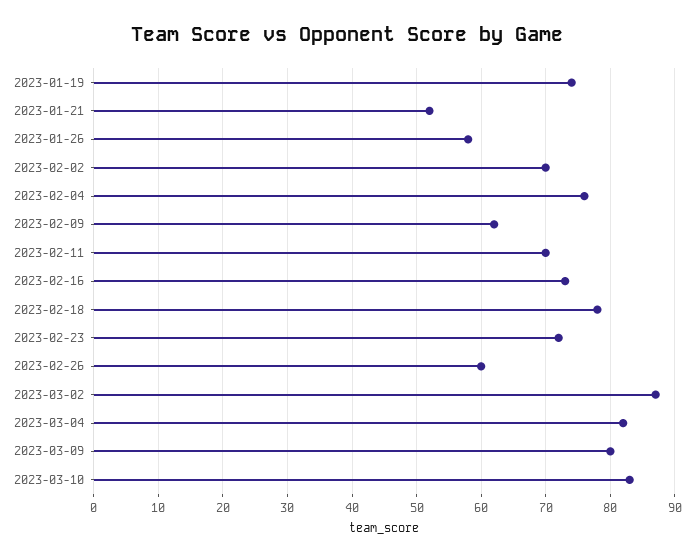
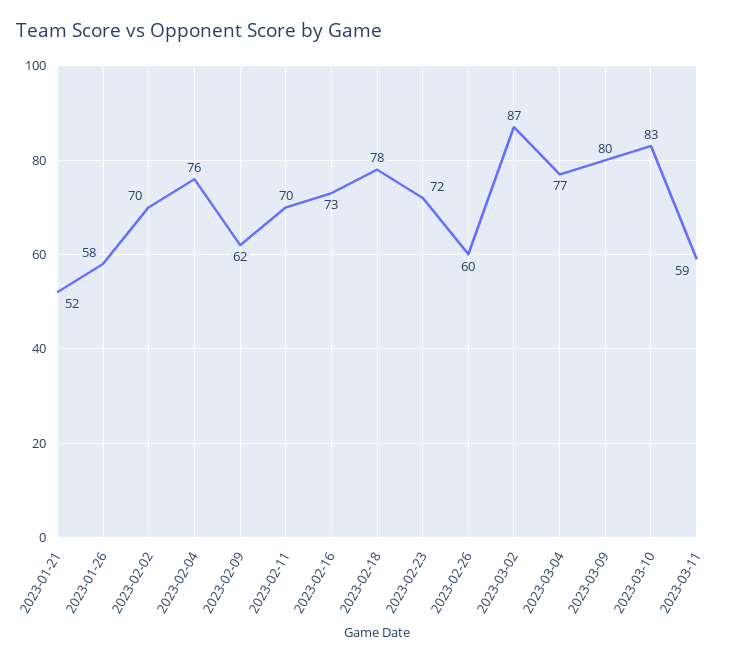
2023-01-19: 74 -> none
2023-03-04: 82 -> 77
2023-03-11: none -> 59

